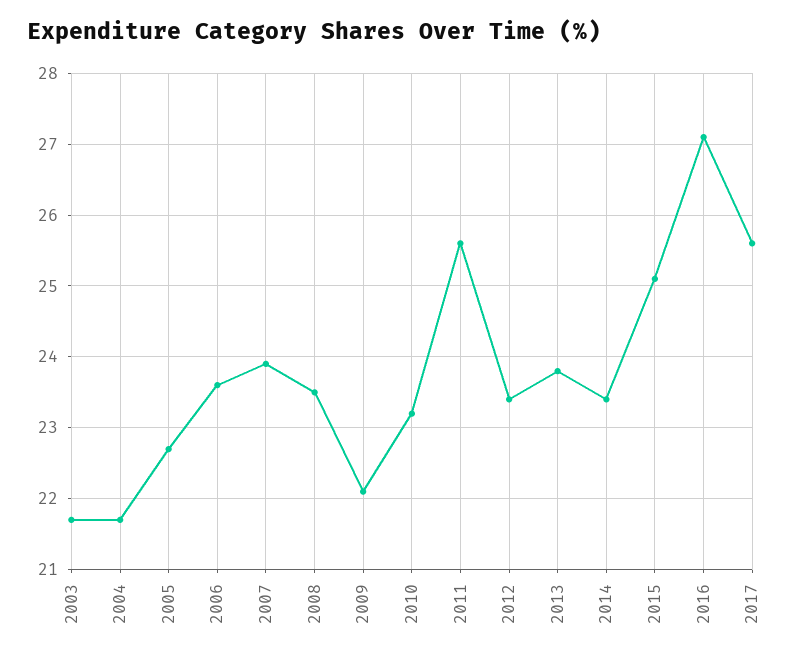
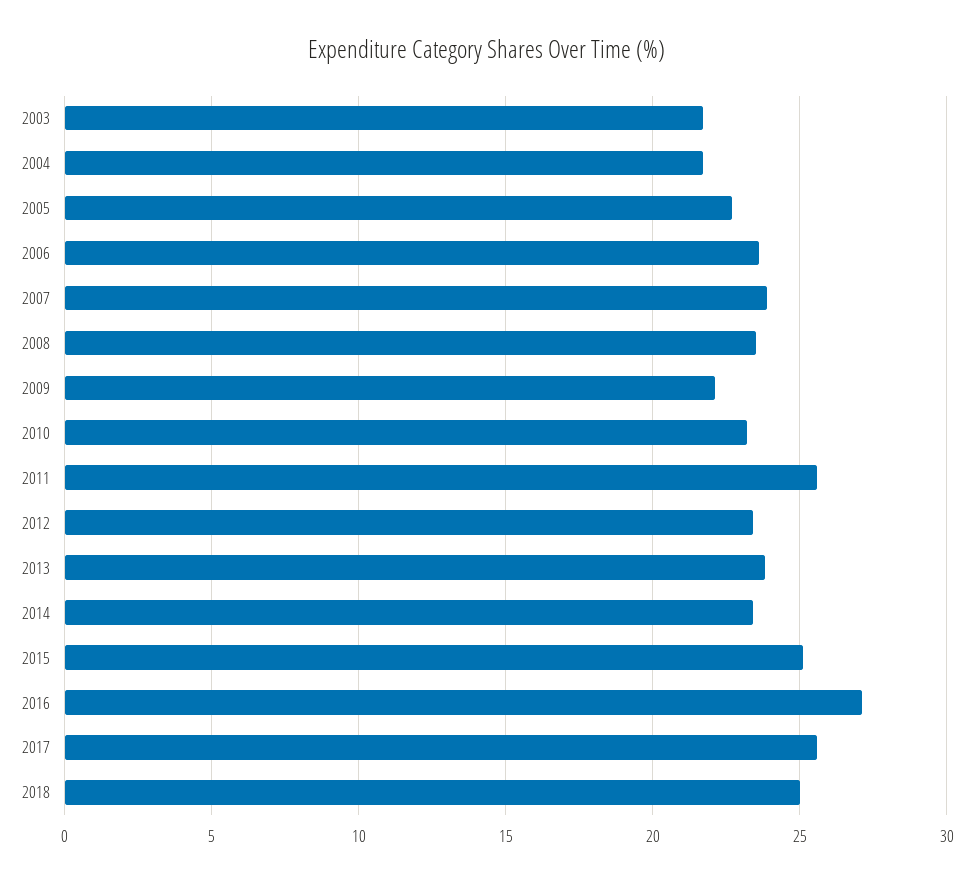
2018: none -> 25

